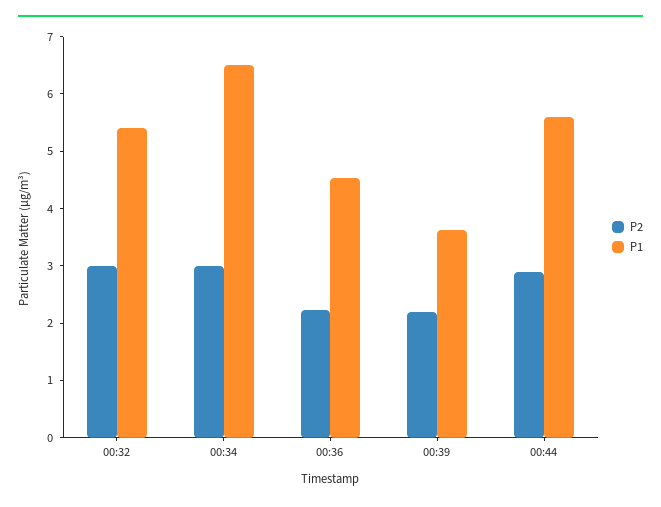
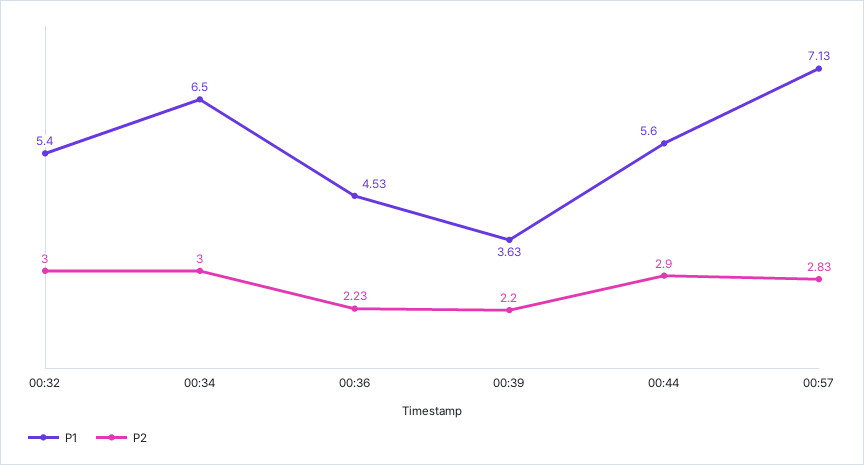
P1, 00:57: none -> 7.13
P2, 00:57: none -> 2.83

